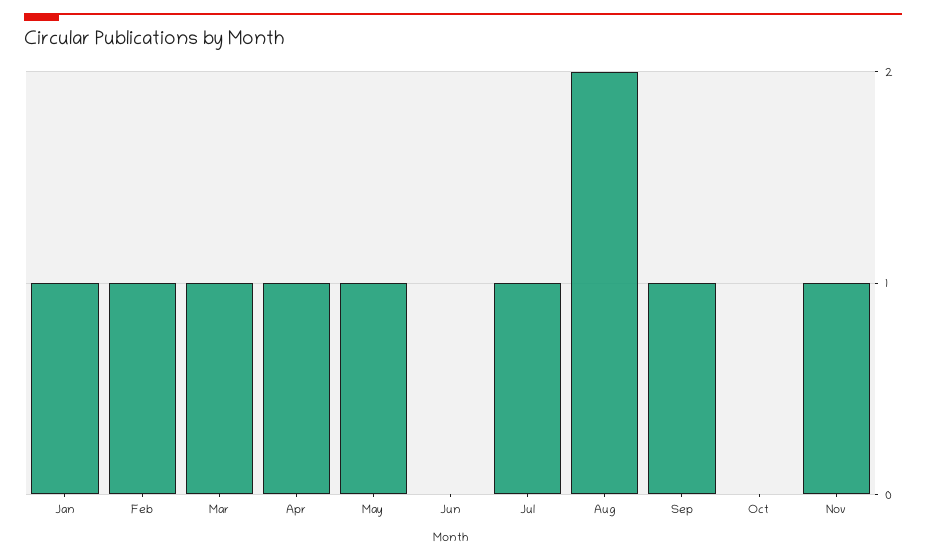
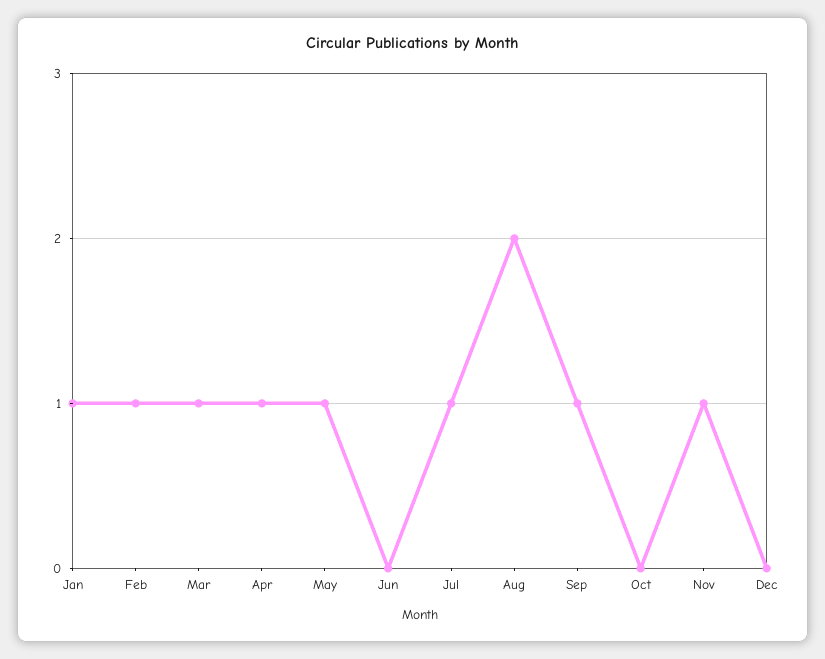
Dec: none -> 0

